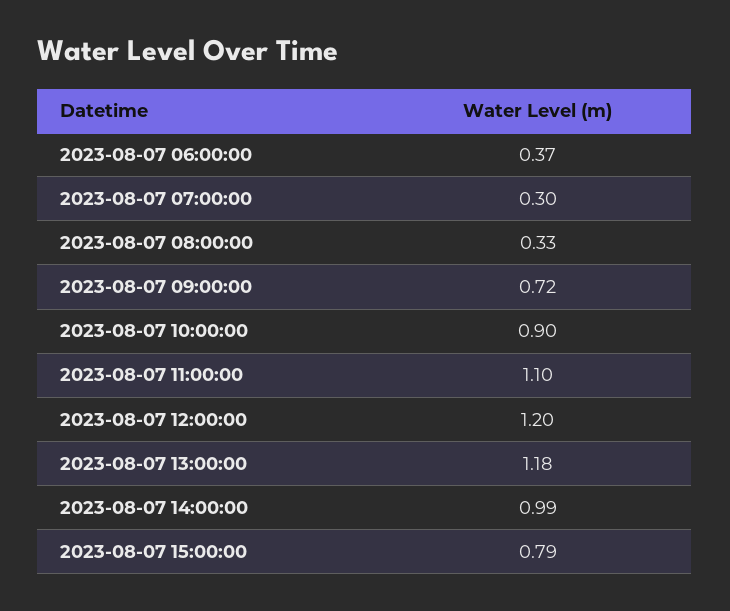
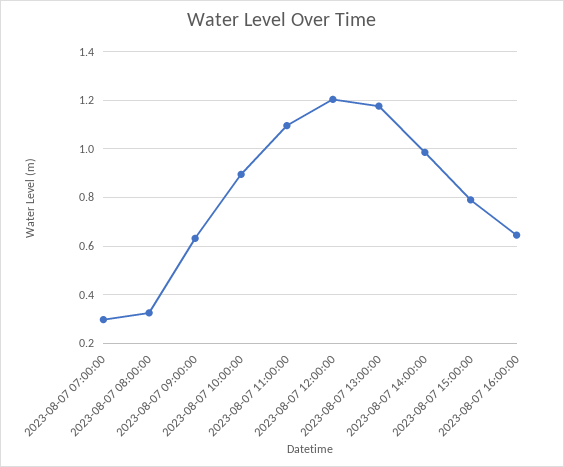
2023-08-07 06:00:00: 0.37 -> none
2023-08-07 09:00:00: 0.72 -> 0.625
2023-08-07 16:00:00: none -> 0.65

